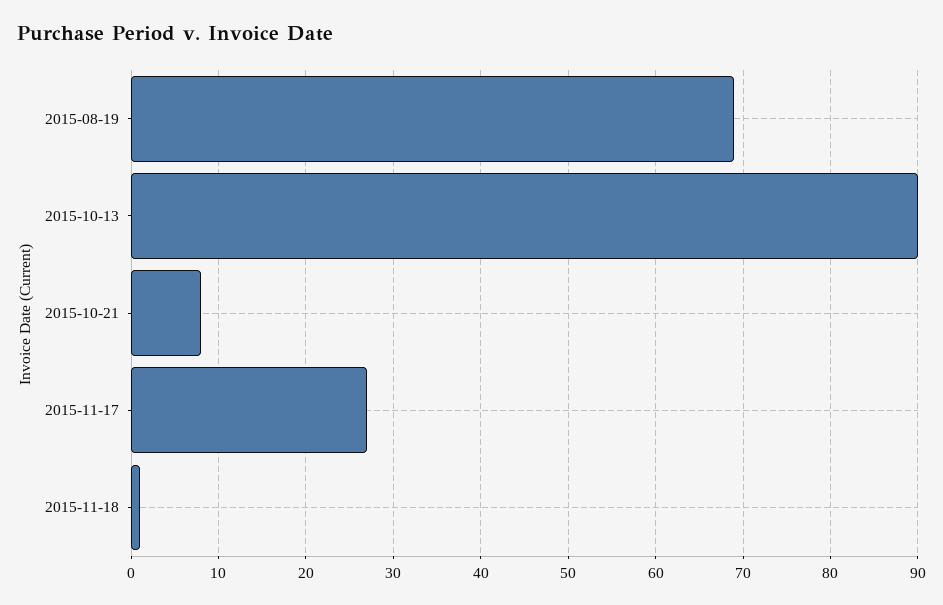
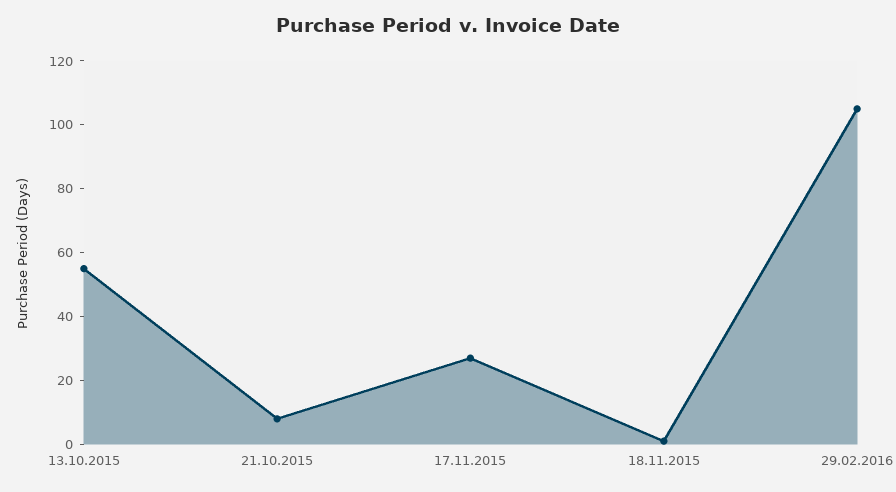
2015-08-19: 69 -> none
2015-10-13: 90 -> 55
29.02.2016: none -> 105

